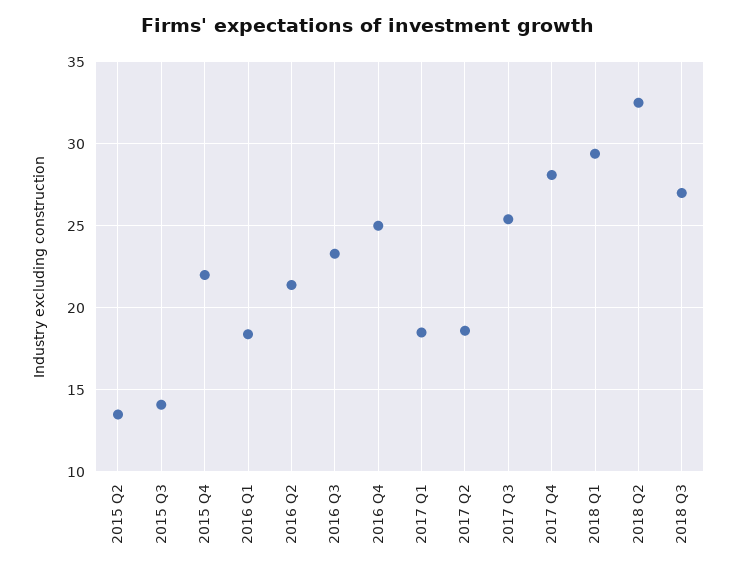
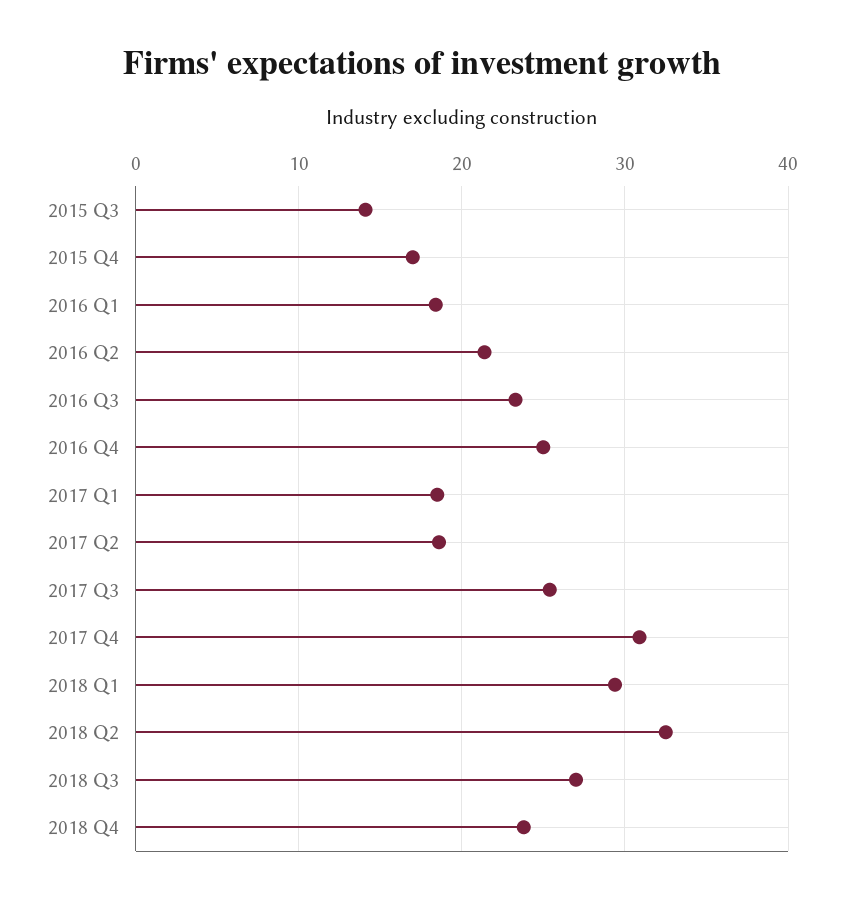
2015 Q2: 13.5 -> none
2015 Q4: 22 -> 17
2017 Q4: 28 -> 31
2018 Q4: none -> 24

